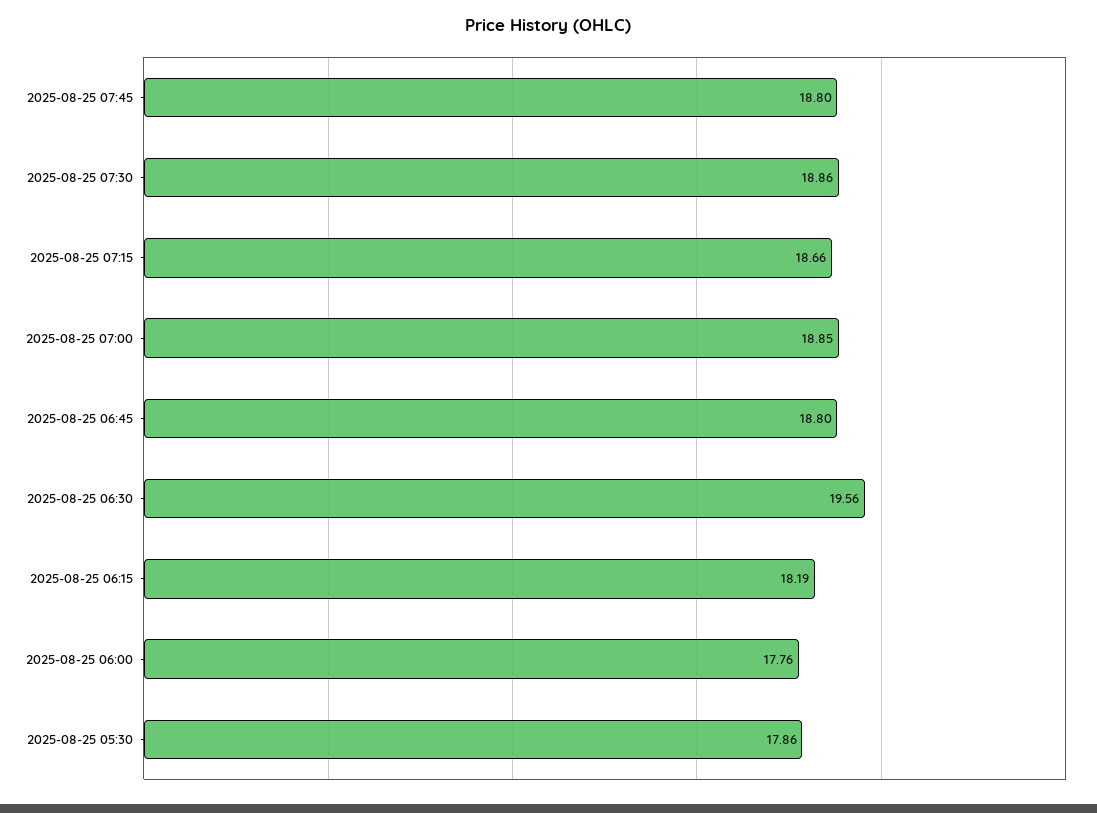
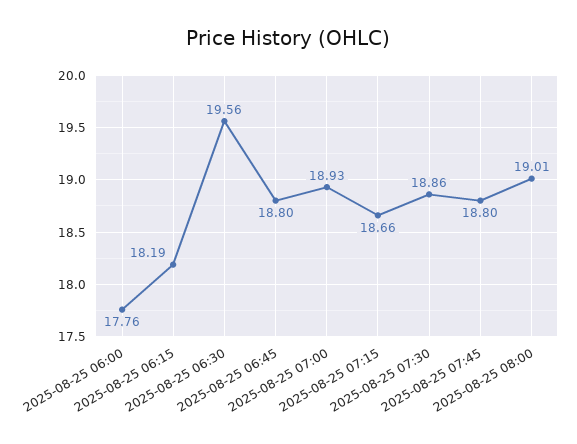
2025-08-25 07:00: 18.85 -> 18.93
2025-08-25 05:30: 17.86 -> none
2025-08-25 08:00: none -> 19.01

